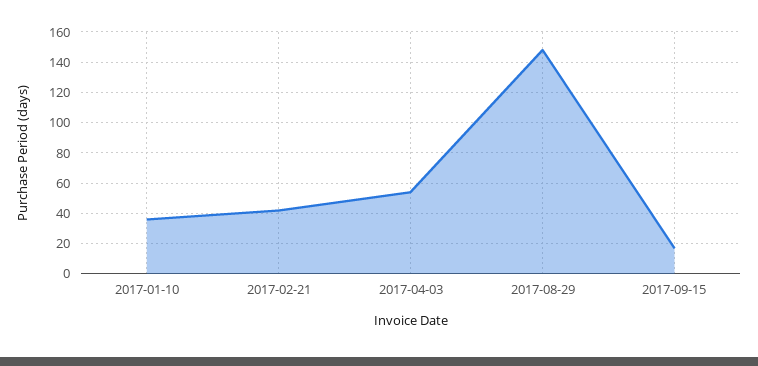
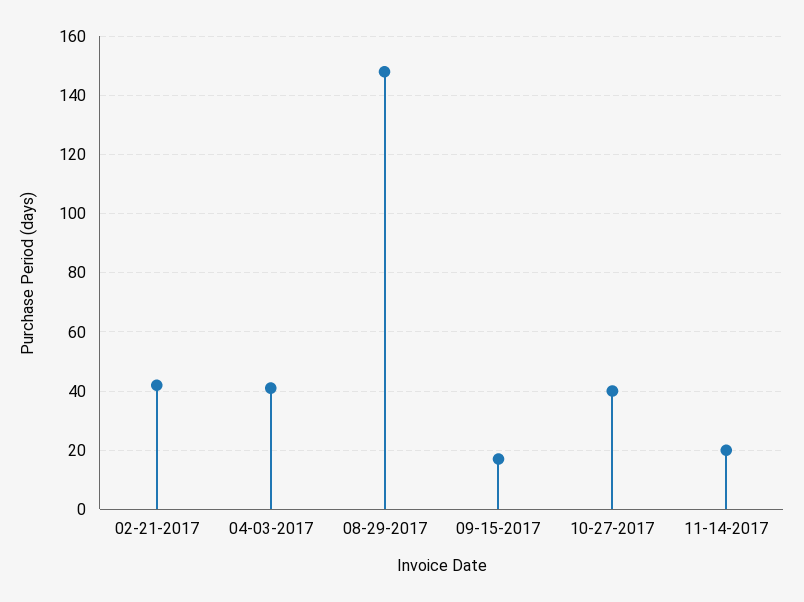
2017-01-10: 35 -> none
2017-04-03: 55 -> 40
10-27-2017: none -> 40
11-14-2017: none -> 20

